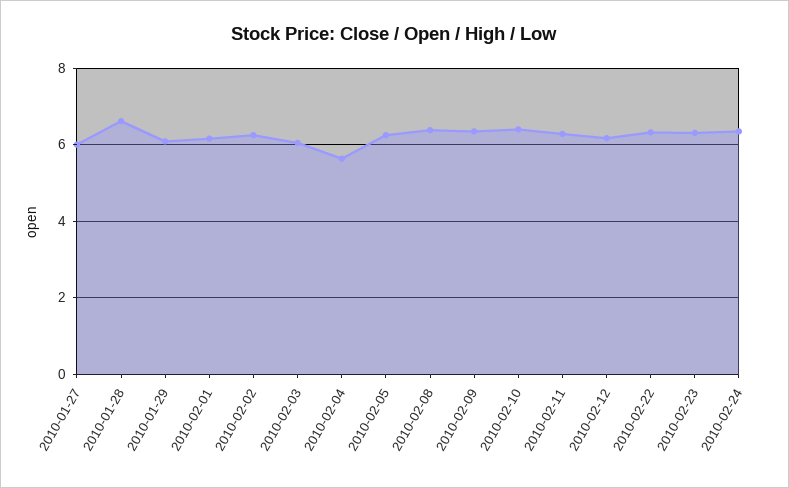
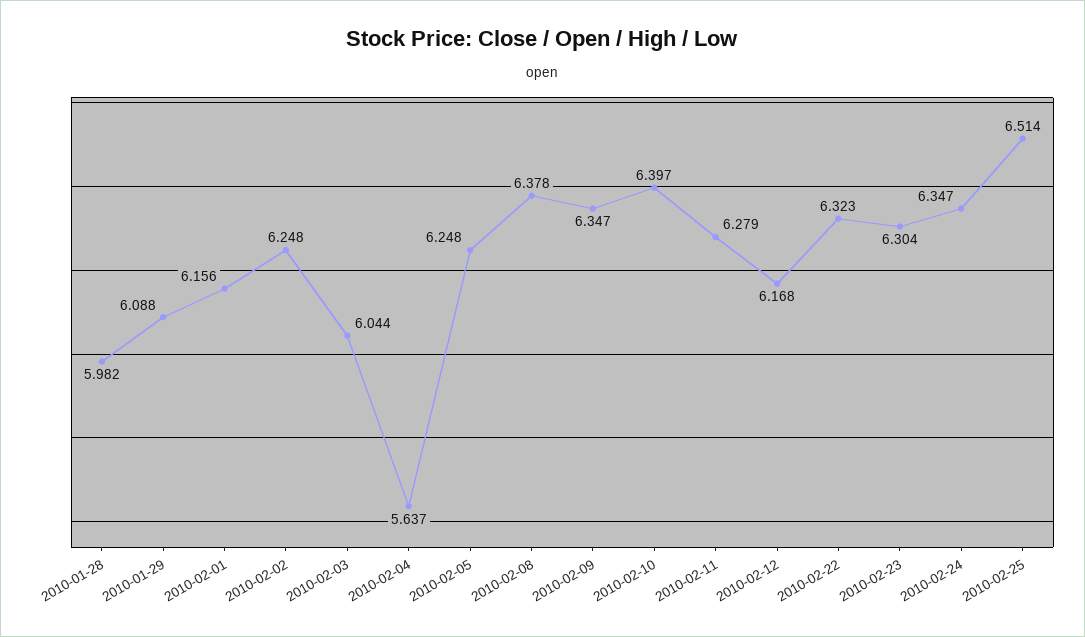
2010-01-27: 6 -> none
2010-01-28: 6.6 -> 5.982
2010-02-25: none -> 6.514

